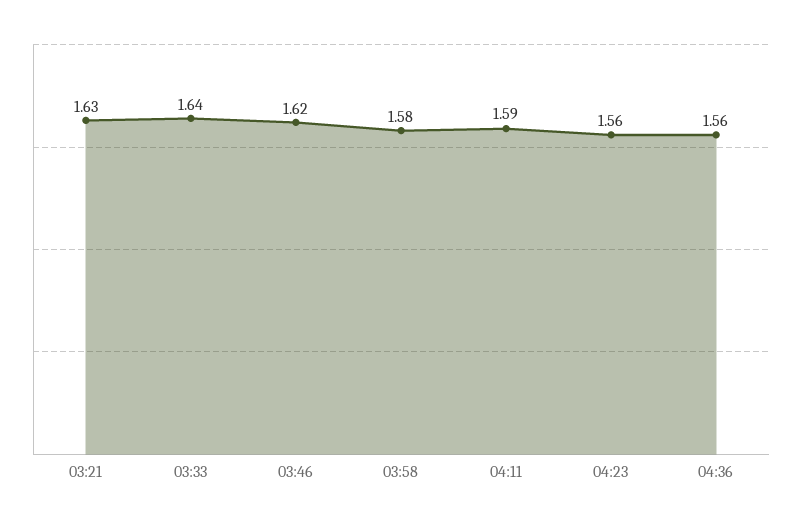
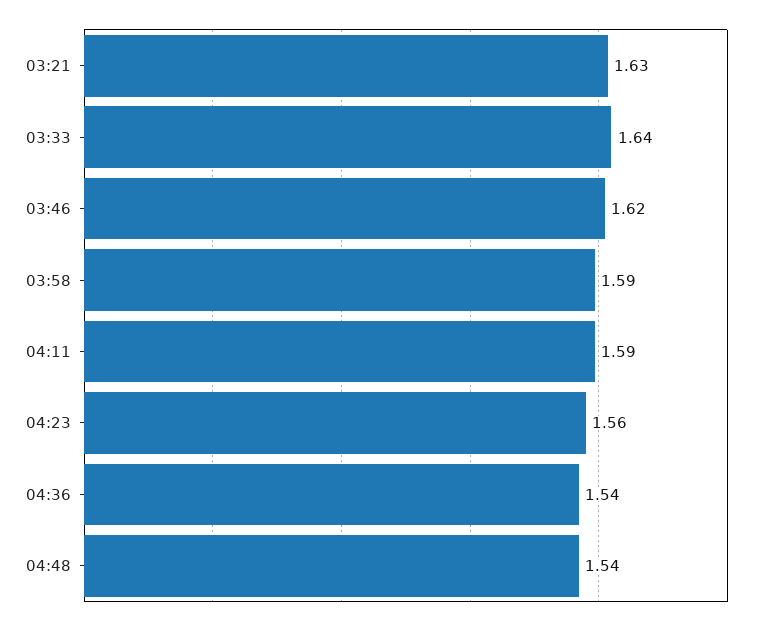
03:58: 1.58 -> 1.59
04:36: 1.56 -> 1.54
04:48: none -> 1.54

